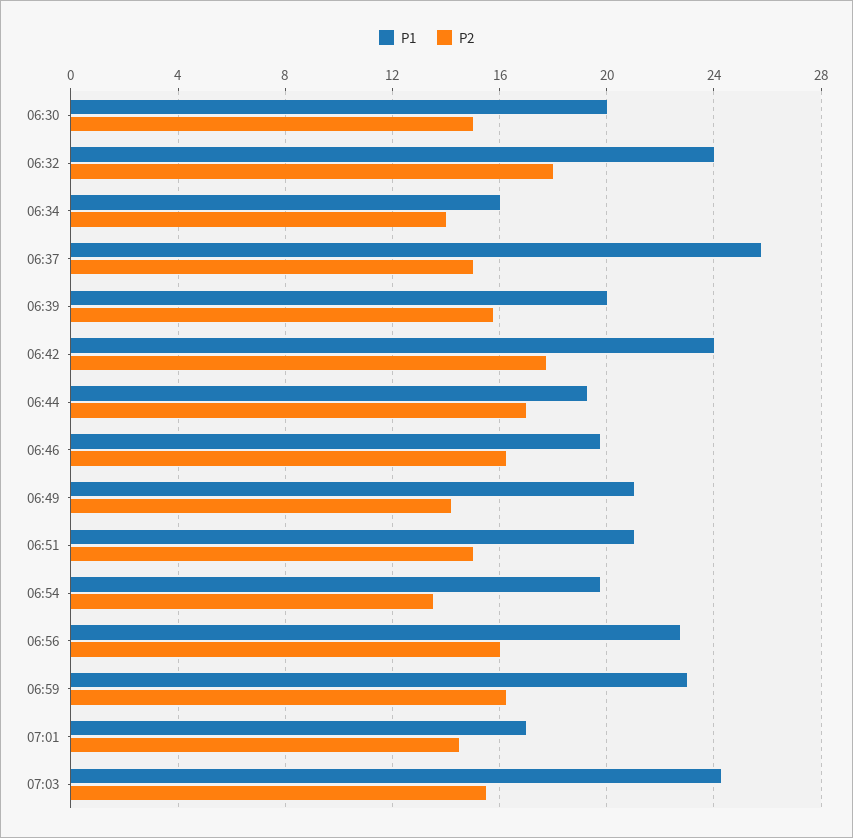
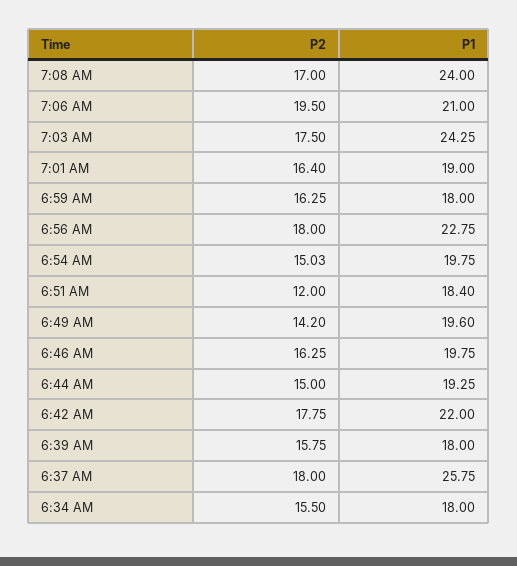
P1, 06:30: 20 -> none
P2, 06:30: 15 -> none
P1, 06:32: 24 -> none
P2, 06:32: 18 -> none
P1, 06:34: 16 -> 18
P2, 06:34: 14 -> 15.5
P2, 06:37: 15 -> 18
P1, 06:39: 20 -> 18
P1, 06:42: 24 -> 22
P2, 06:44: 17 -> 15
P1, 06:49: 21 -> 19.6
P1, 06:51: 21 -> 18.4
P2, 06:51: 15 -> 12
P2, 06:54: 13.5 -> 15.03
P2, 06:56: 16 -> 18
P1, 06:59: 23 -> 18
P1, 07:01: 17 -> 19
P2, 07:01: 14.5 -> 16.4
P2, 07:03: 15.5 -> 17.5
P2, 7:08 AM: none -> 17
P1, 7:08 AM: none -> 24
P2, 7:06 AM: none -> 19.5
P1, 7:06 AM: none -> 21

